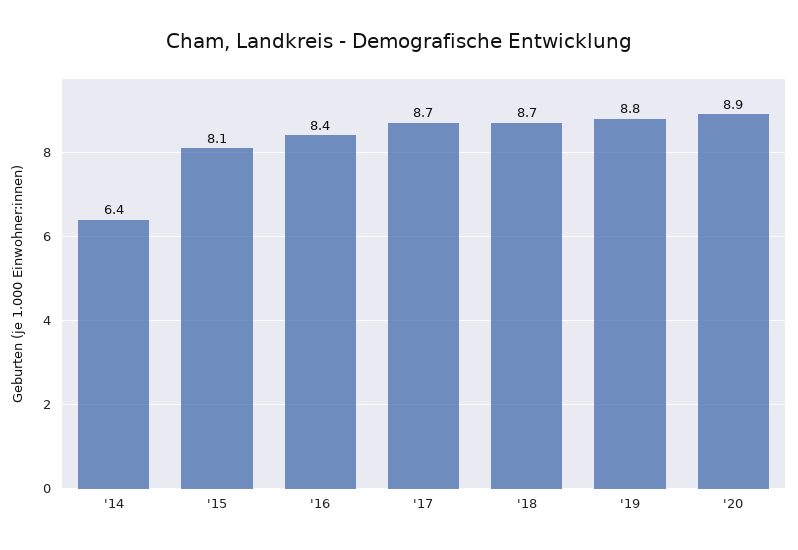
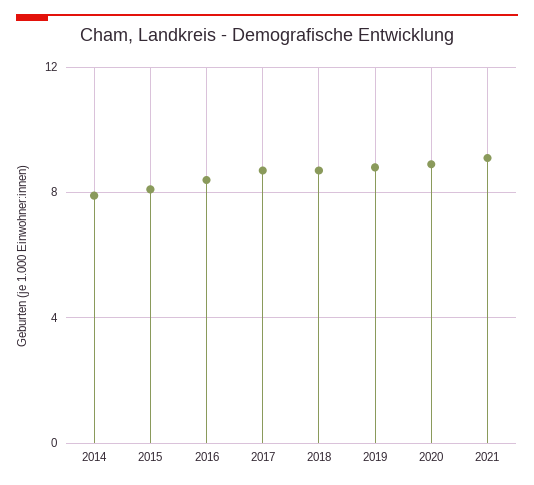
'14: 6.4 -> 8
2021: none -> 9

